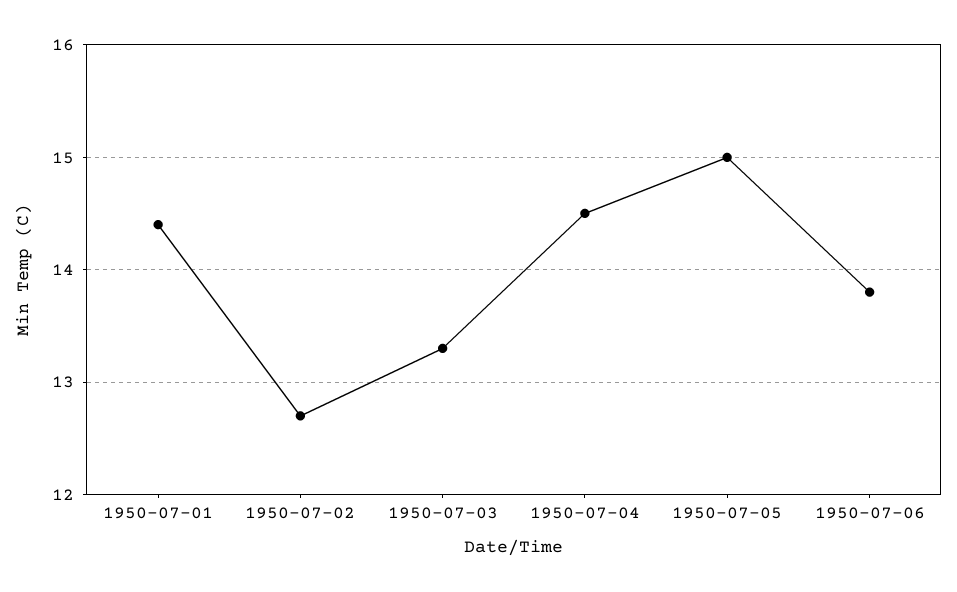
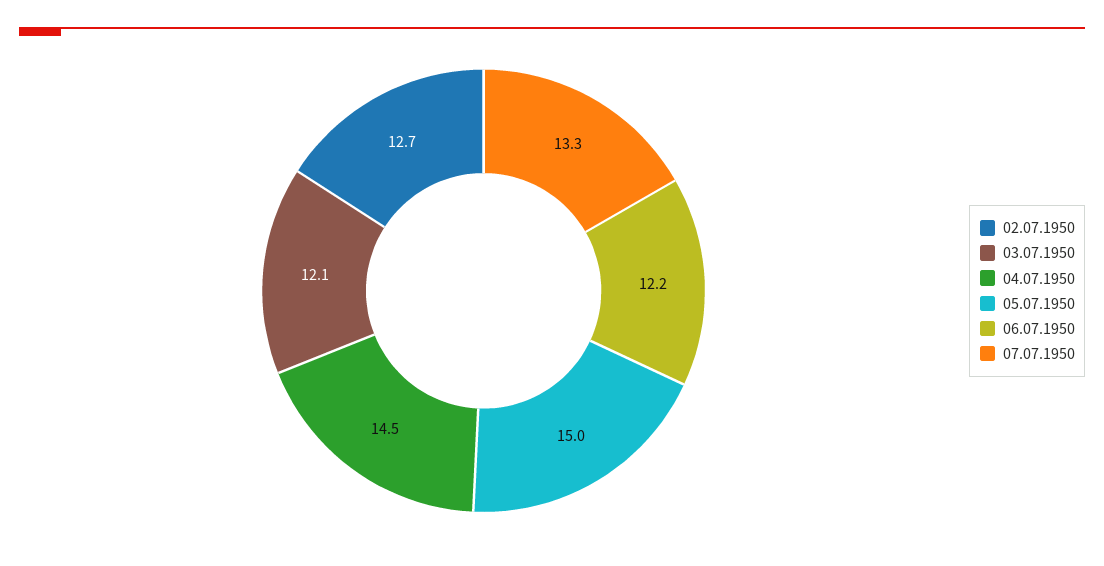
1950-07-01: 14.4 -> none
1950-07-03: 13.3 -> 12.1
1950-07-06: 13.8 -> 12.2
07.07.1950: none -> 13.3

